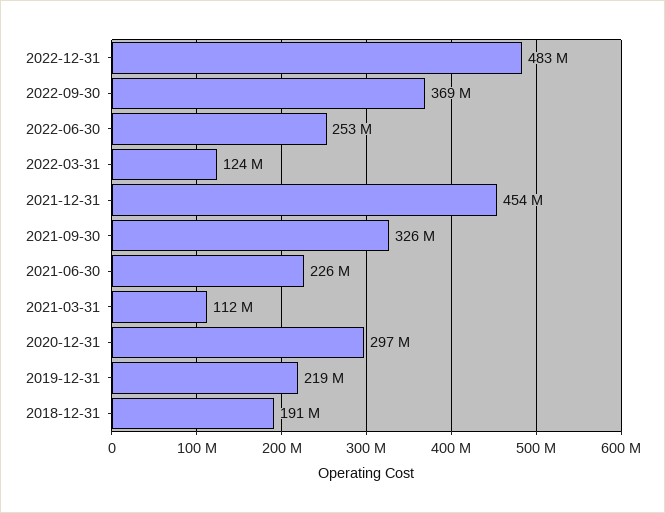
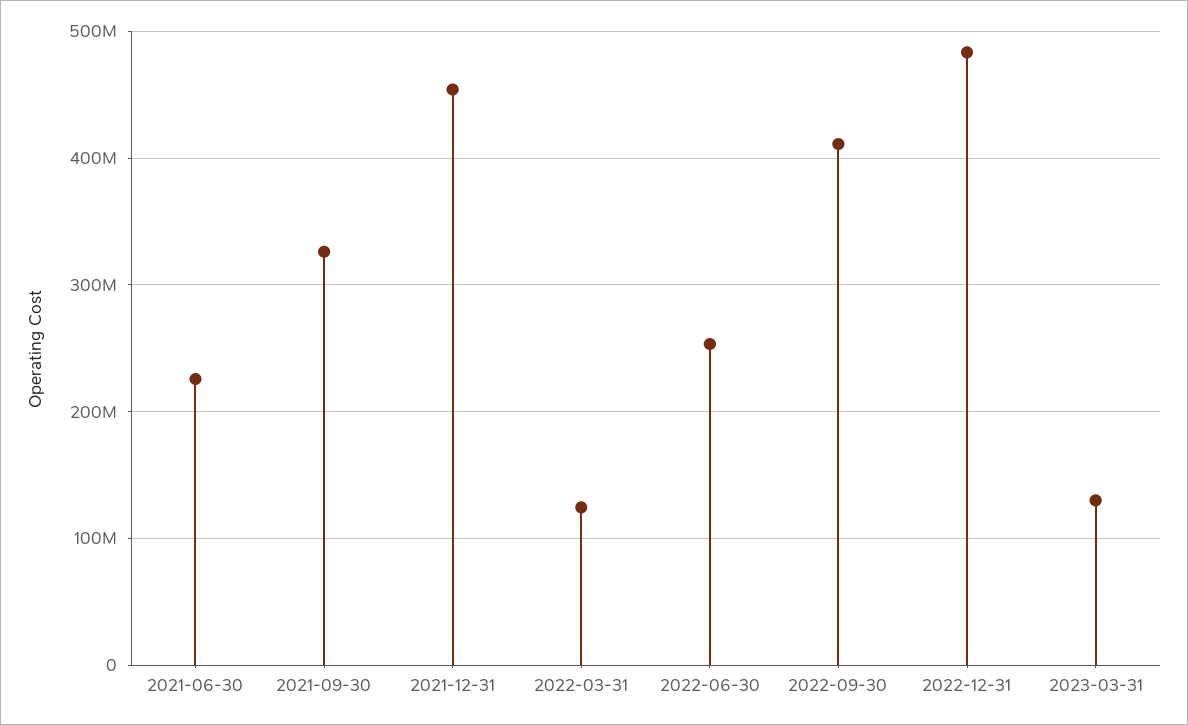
2022-09-30: 369000000 -> 410000000
2021-03-31: 112000000 -> none
2020-12-31: 297000000 -> none
2019-12-31: 219000000 -> none
2018-12-31: 191000000 -> none
2023-03-31: none -> 130000000

